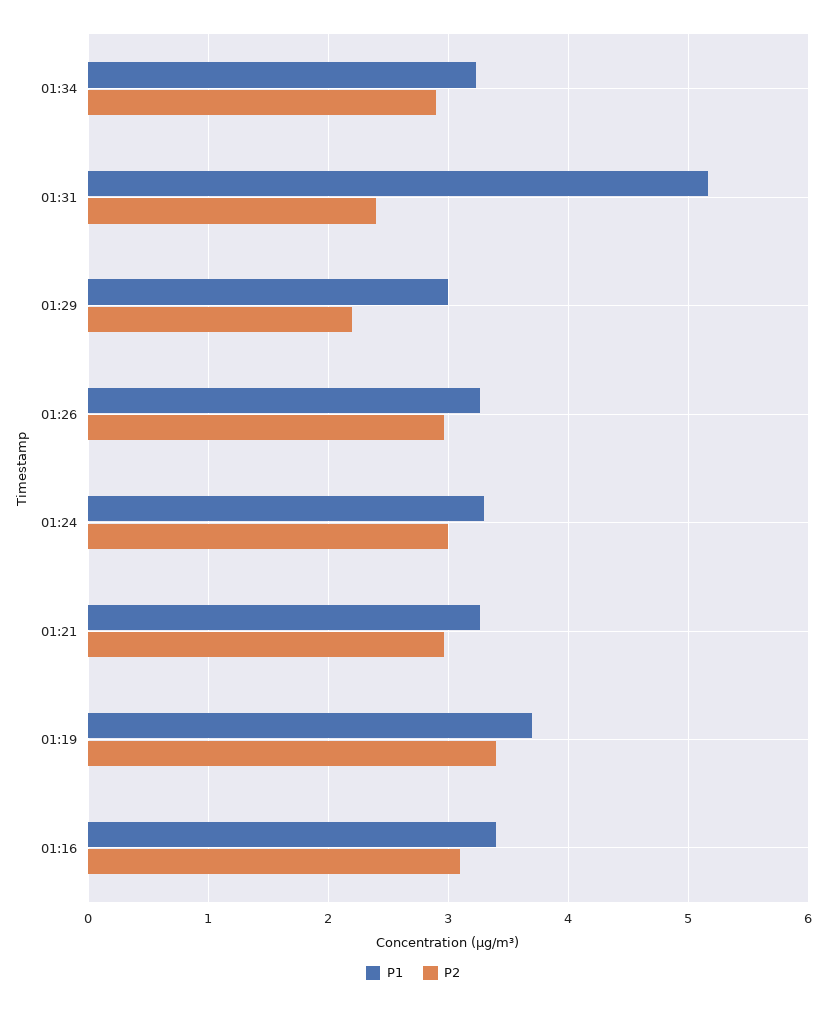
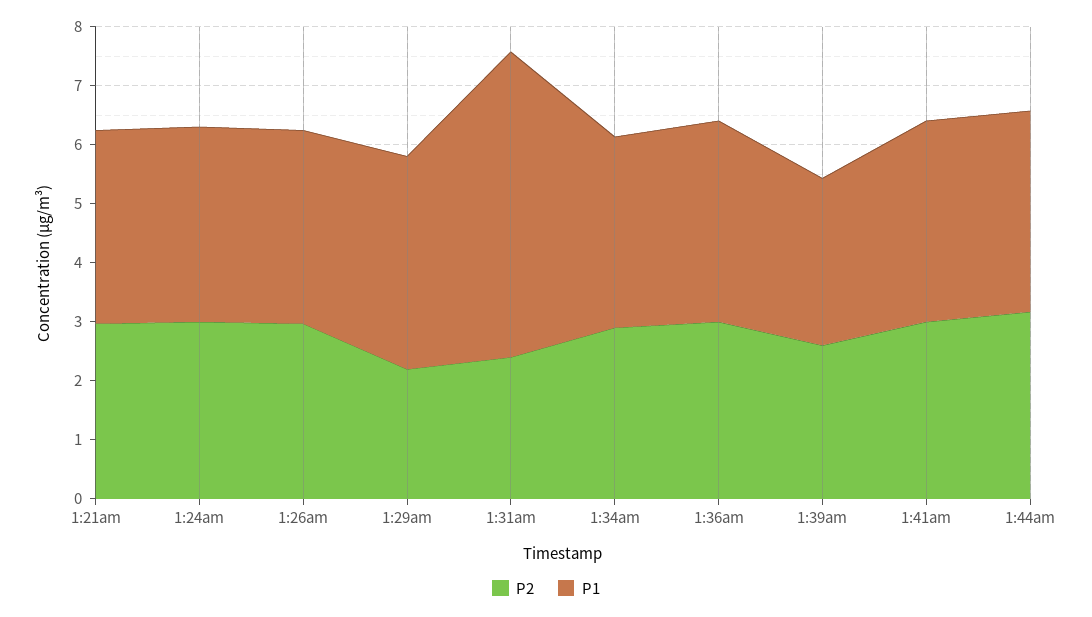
P1, 01:29: 3 -> 3.6
P1, 01:19: 3.7 -> none
P2, 01:19: 3.4 -> none
P1, 01:16: 3.4 -> none
P2, 01:16: 3.1 -> none
P2, 1:36am: none -> 3
P1, 1:36am: none -> 3.4
P2, 1:39am: none -> 2.6
P1, 1:39am: none -> 2.8
P2, 1:41am: none -> 3
P1, 1:41am: none -> 3.4
P2, 1:44am: none -> 3.2
P1, 1:44am: none -> 3.4

